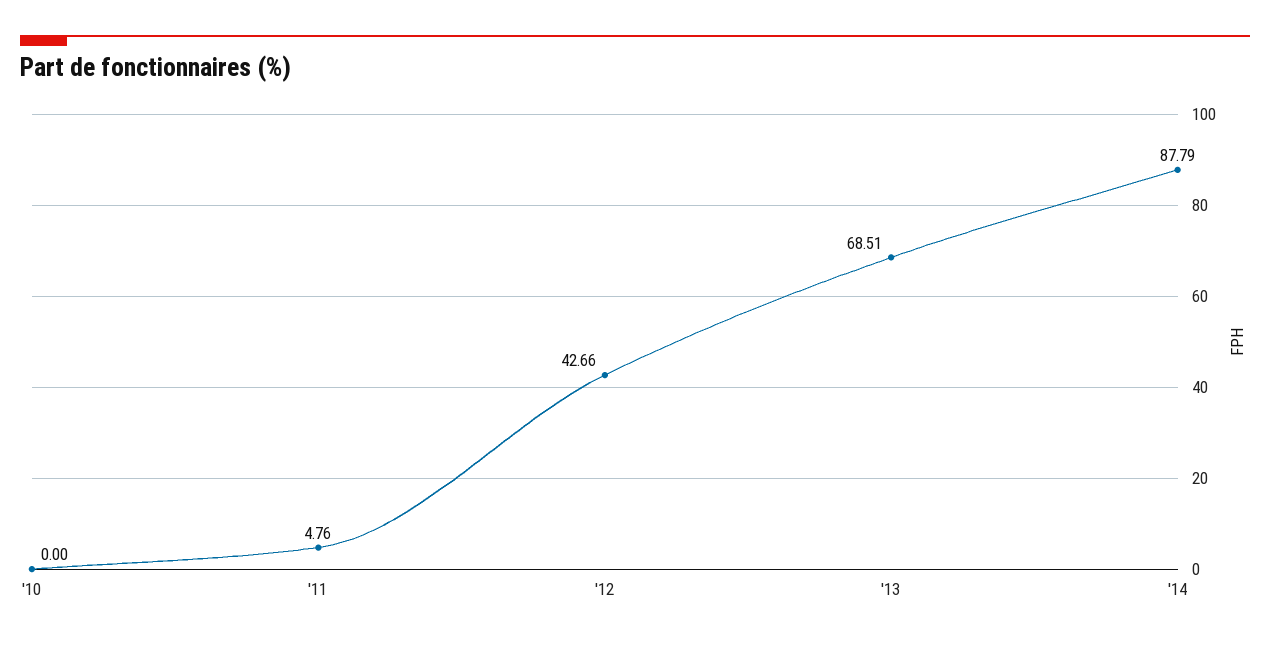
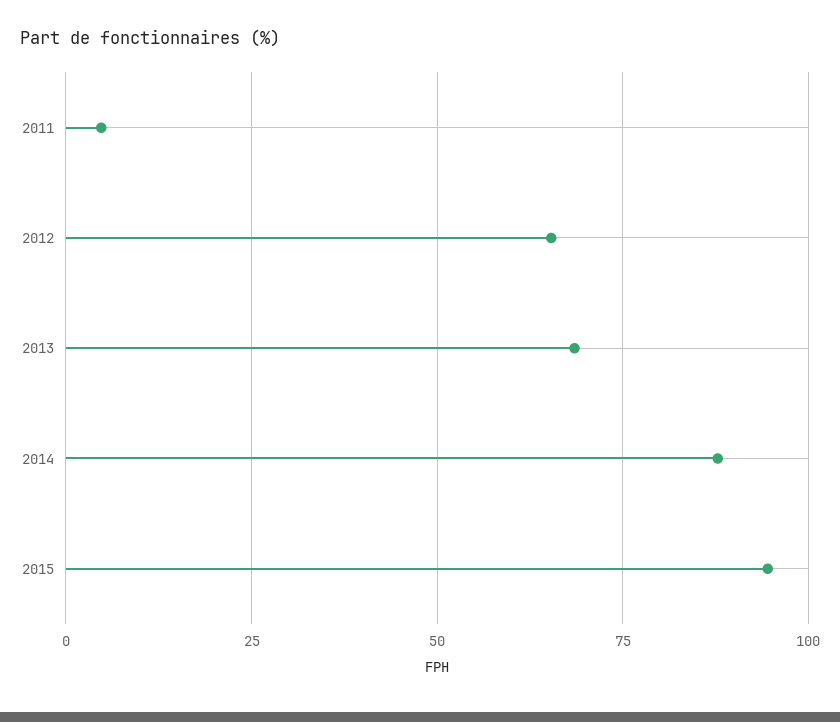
'10: 0 -> none
'12: 42.66 -> 65
2015: none -> 95

